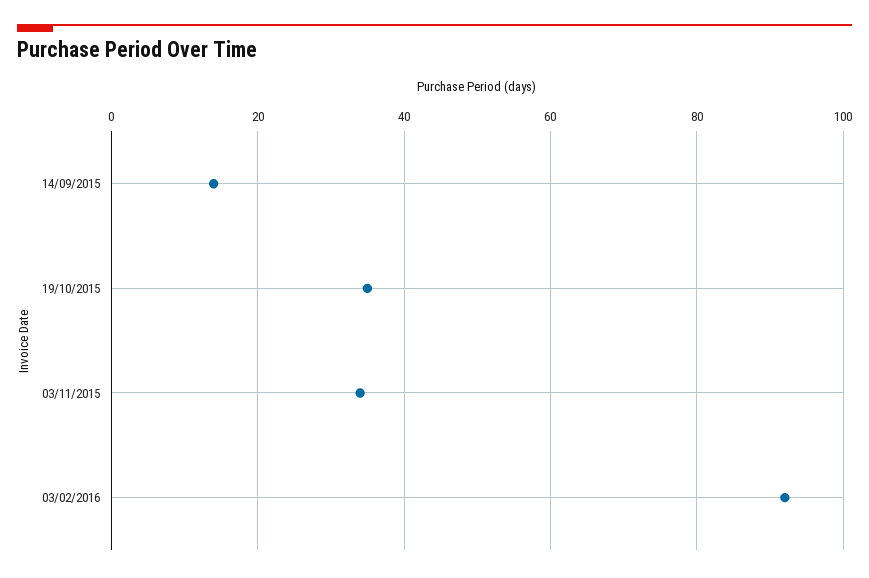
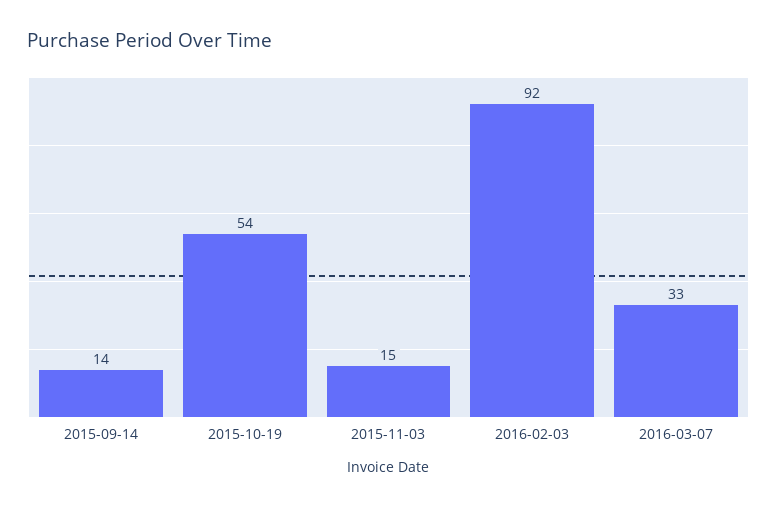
19/10/2015: 35 -> 54
03/11/2015: 35 -> 15
2016-03-07: none -> 33

